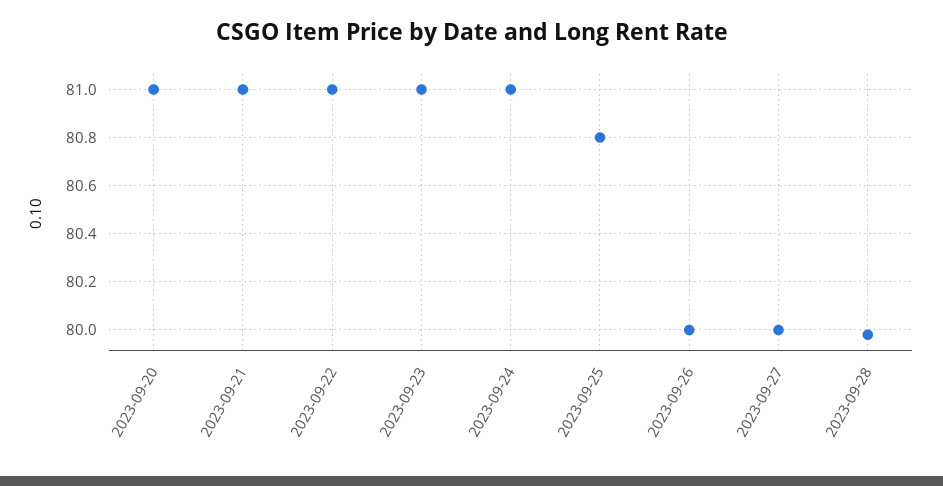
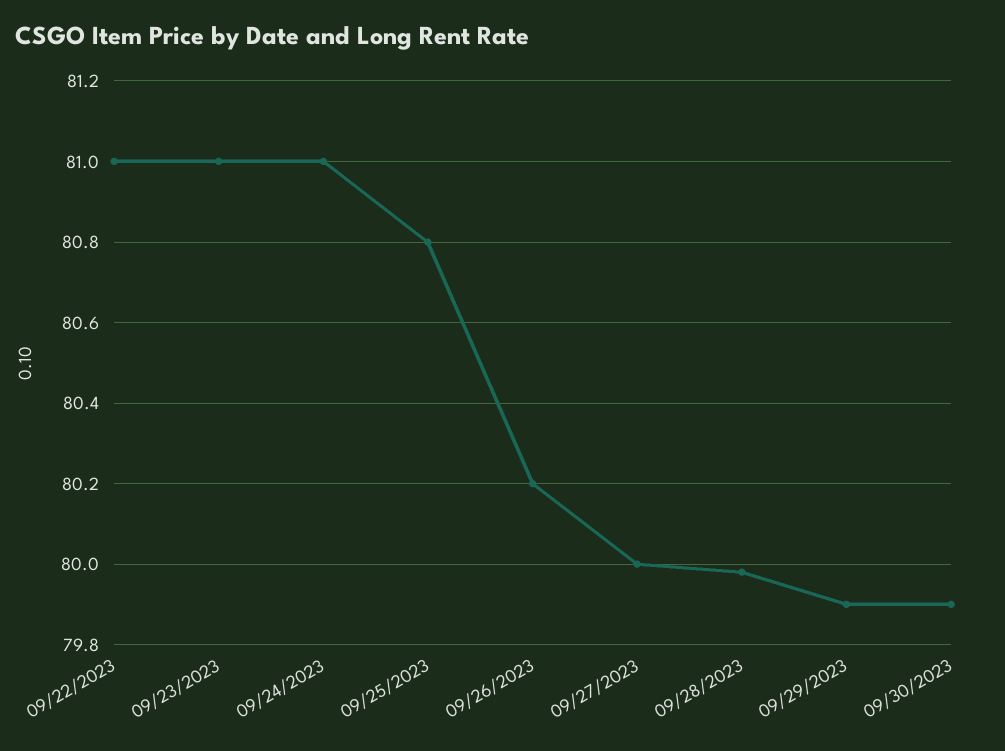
2023-09-20: 81 -> none
2023-09-21: 81 -> none
2023-09-26: 80 -> 80.2
09/29/2023: none -> 79.9
09/30/2023: none -> 79.9

